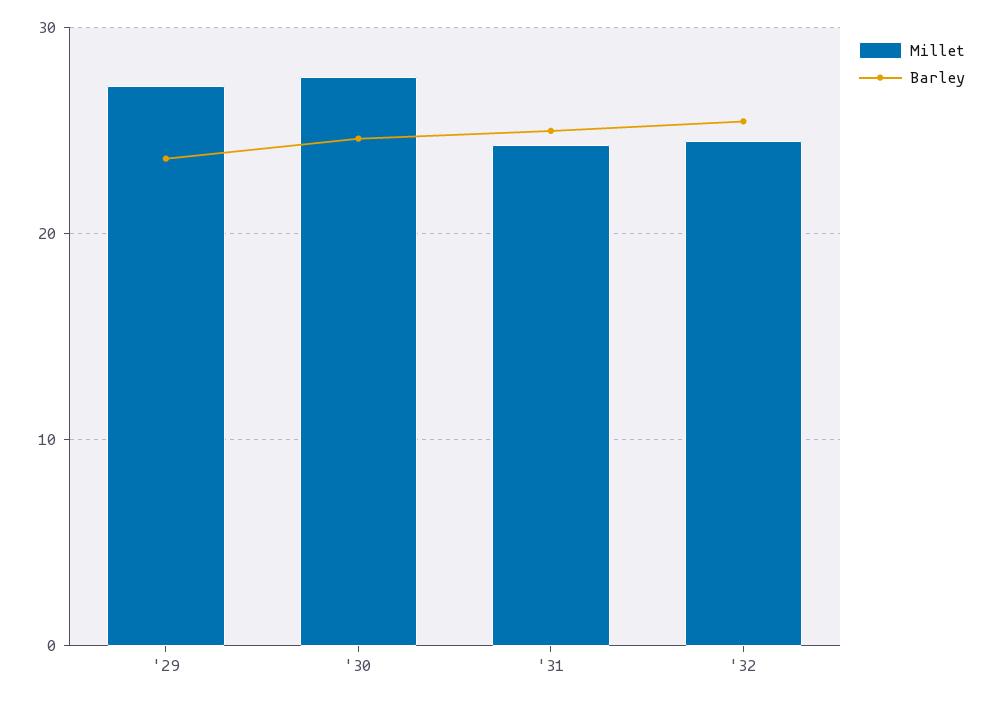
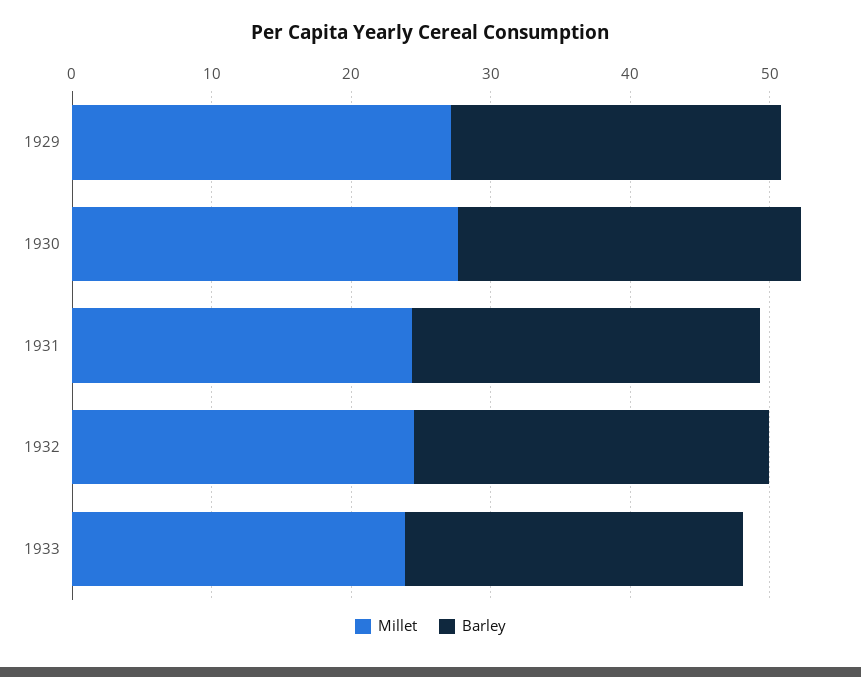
Millet, 1933: none -> 24
Barley, 1933: none -> 24

